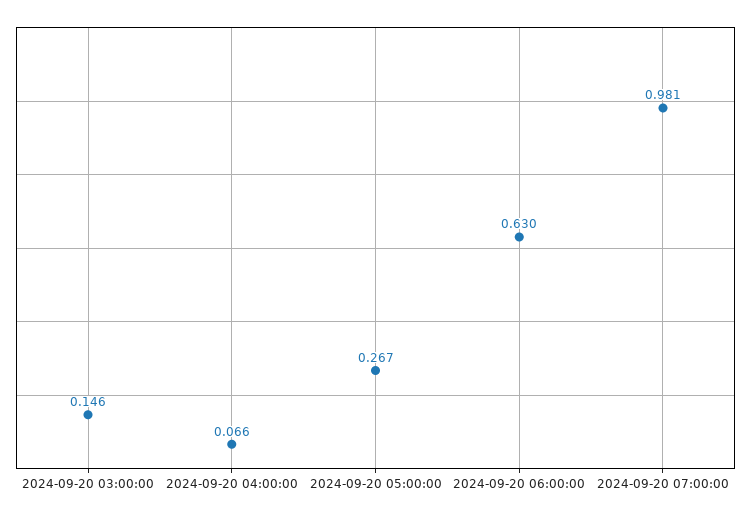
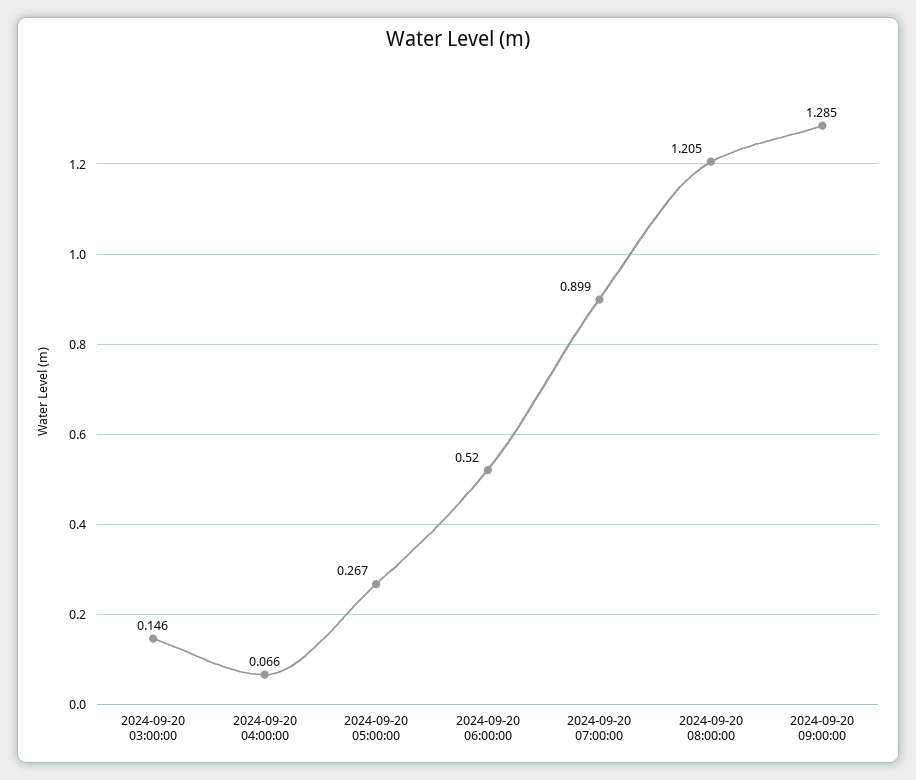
2024-09-20 06:00:00: 0.63 -> 0.52
2024-09-20 07:00:00: 0.981 -> 0.899
2024-09-20 08:00:00: none -> 1.205
2024-09-20 09:00:00: none -> 1.285

